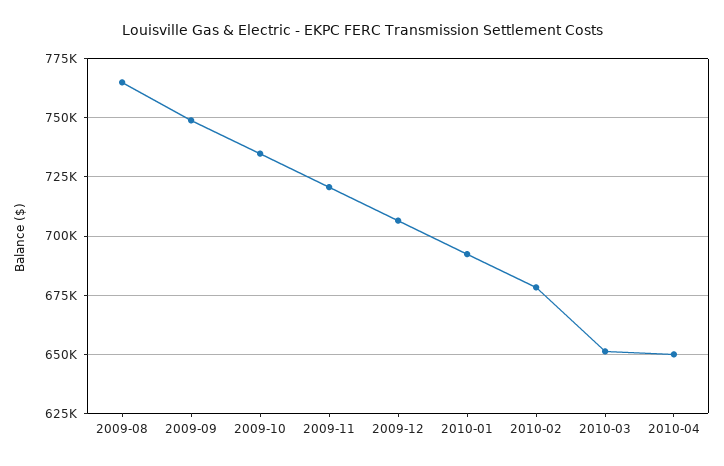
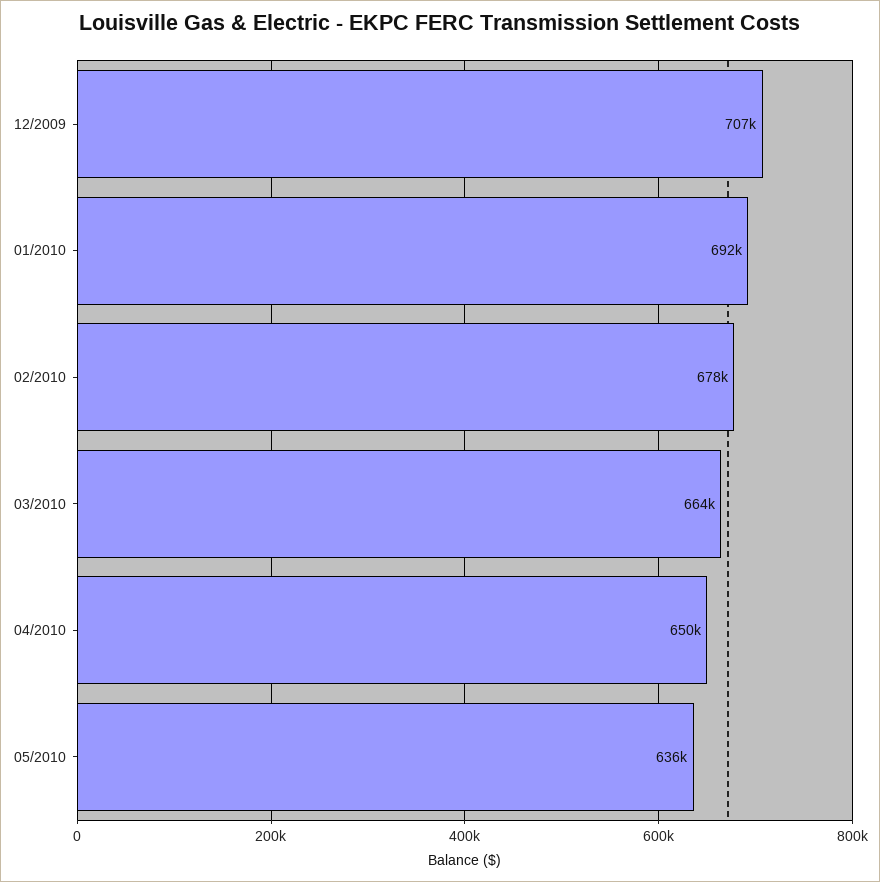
2009-08: 765000 -> none
2009-09: 750000 -> none
2009-10: 735000 -> none
2009-11: 720000 -> none
2010-03: 650000 -> 664000
05/2010: none -> 636000

